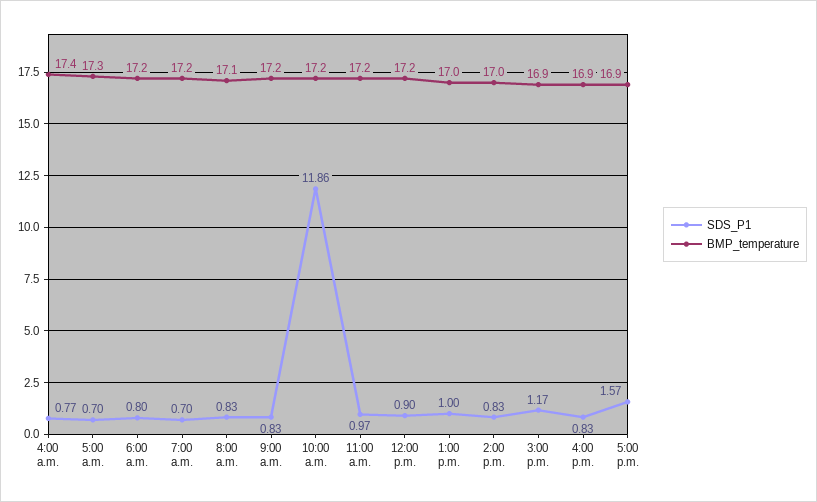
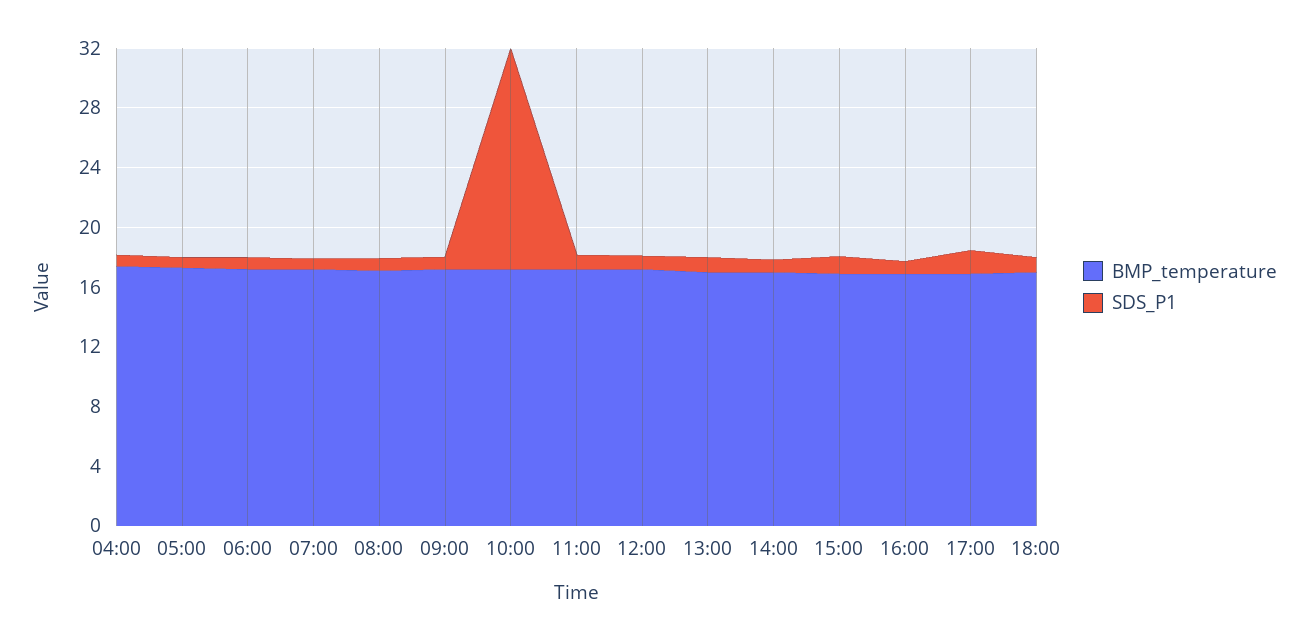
SDS_P1, 10:00 a.m.: 11.86 -> 15
BMP_temperature, 18:00: none -> 17
SDS_P1, 18:00: none -> 1

